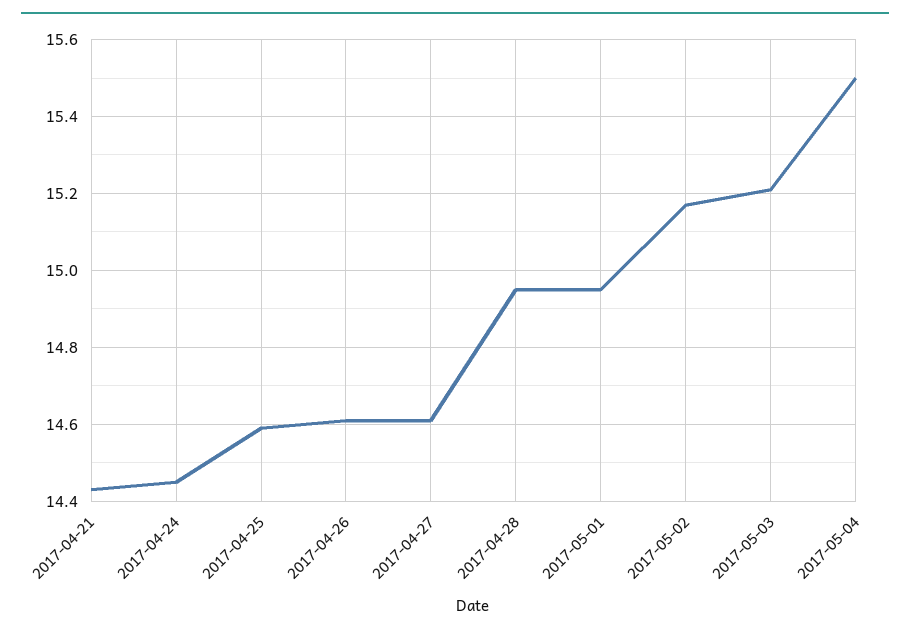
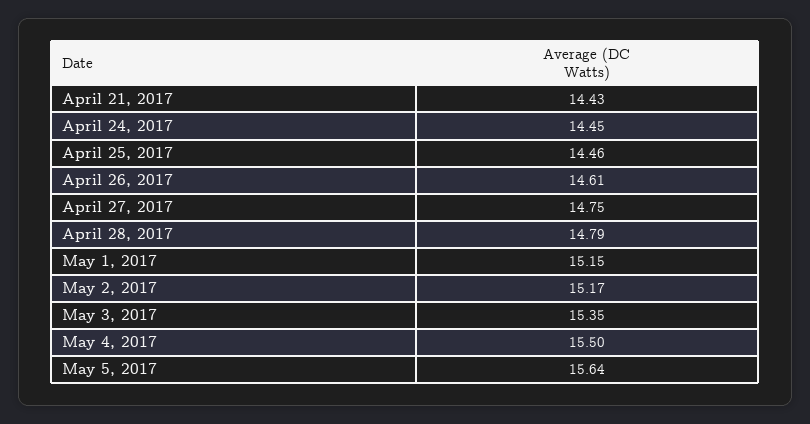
2017-04-25: 14.6 -> 14.46
2017-04-27: 14.6 -> 14.75
2017-04-28: 14.95 -> 14.79
2017-05-01: 14.95 -> 15.15
2017-05-03: 15.2 -> 15.35
May 5, 2017: none -> 15.64

